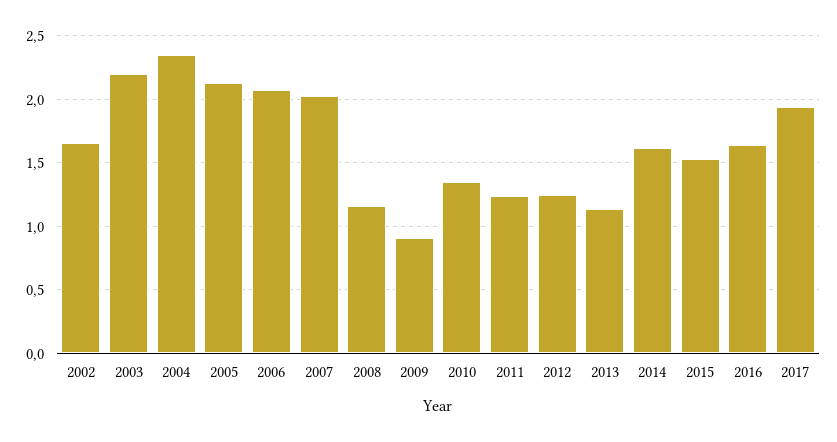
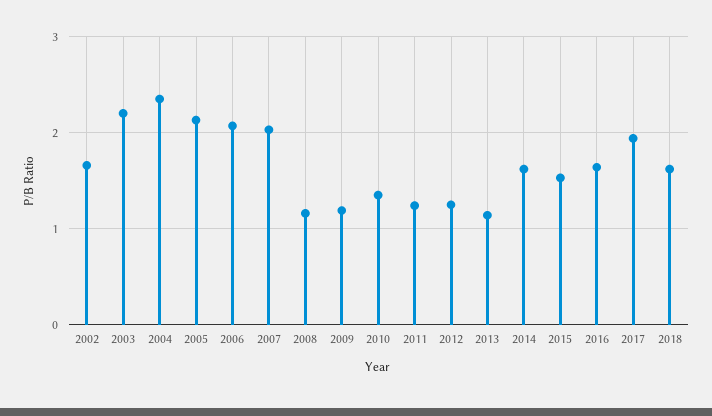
2009: 0.9 -> 1.2
2018: none -> 1.6

